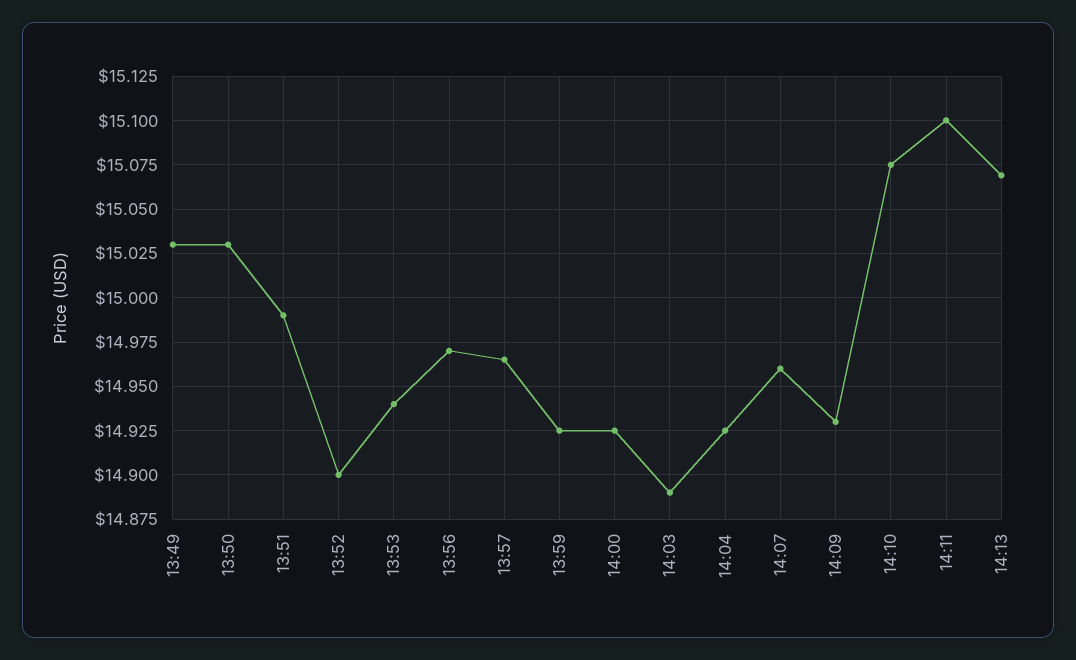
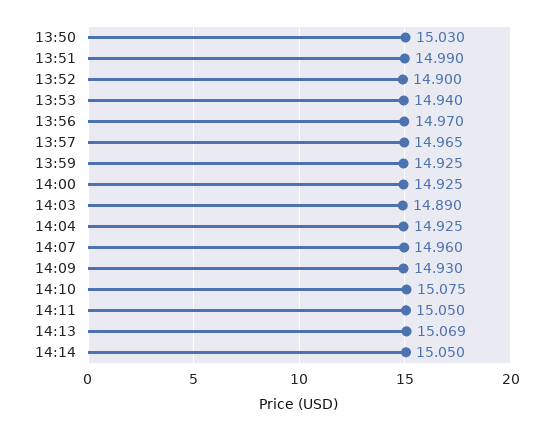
13:49: 15.03 -> none
14:11: 15.1 -> 15.05
14:14: none -> 15.05

